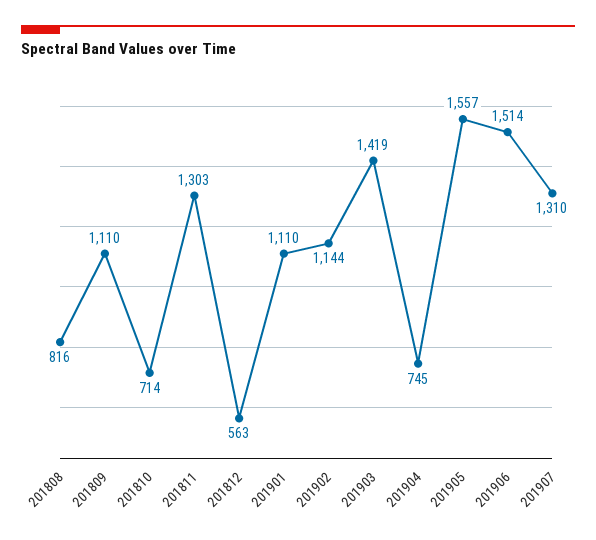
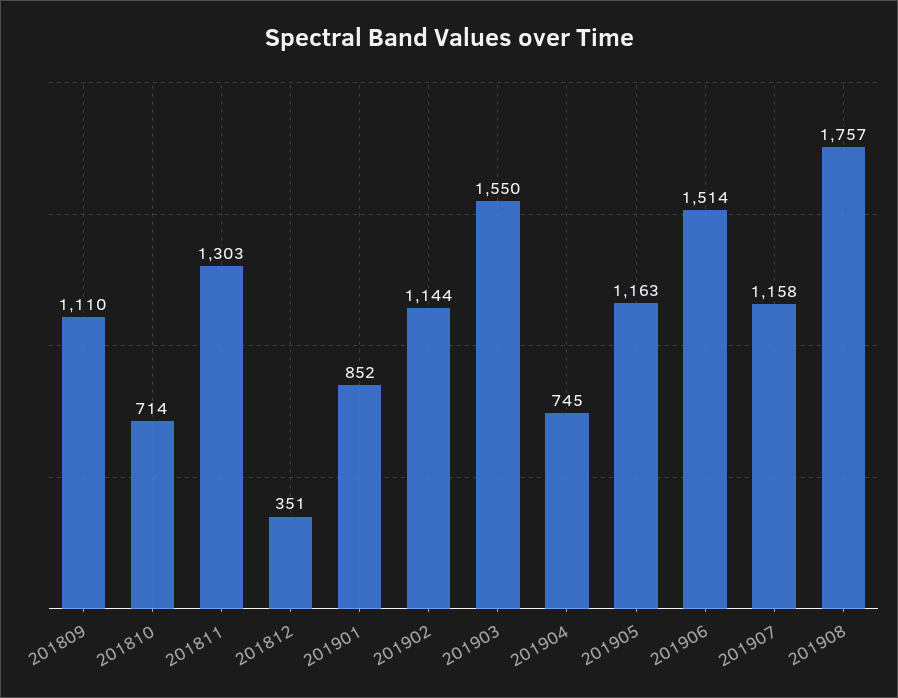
201808: 816 -> none
201812: 563 -> 351
201901: 1110 -> 852
201903: 1419 -> 1550
201905: 1557 -> 1163
201907: 1310 -> 1158
201908: none -> 1757

